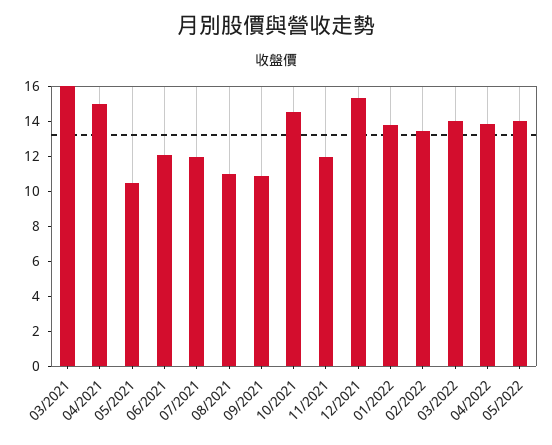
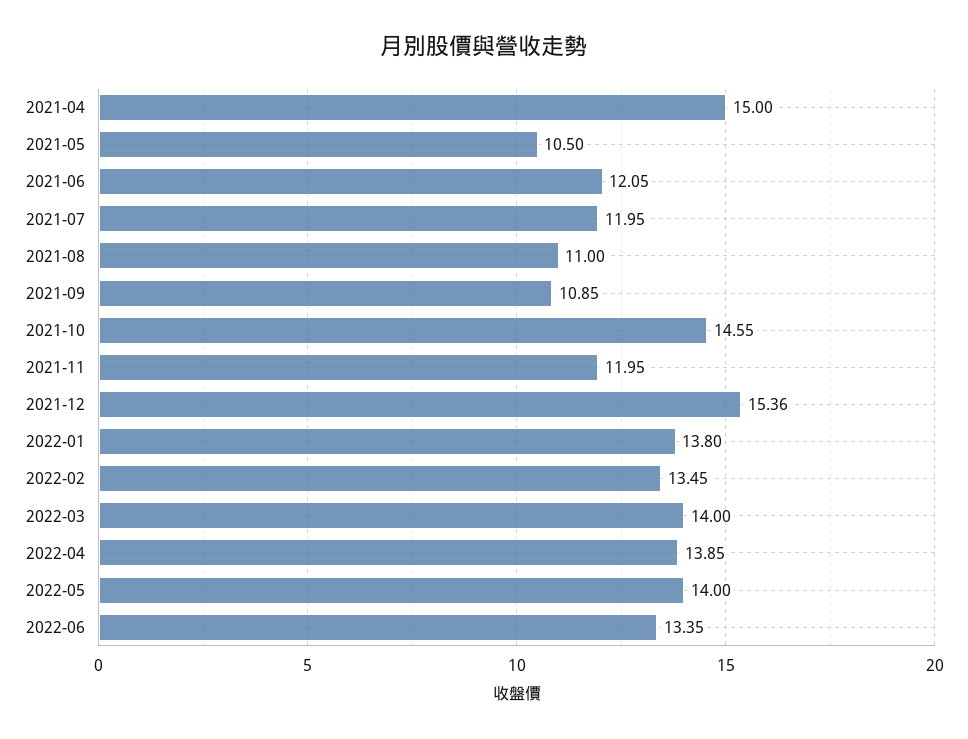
03/2021: 16 -> none
2022-06: none -> 13.35

